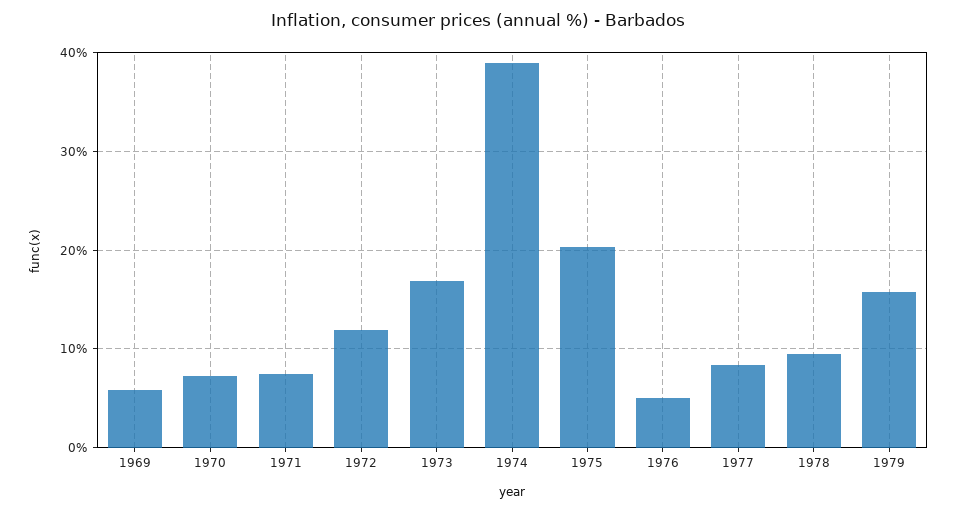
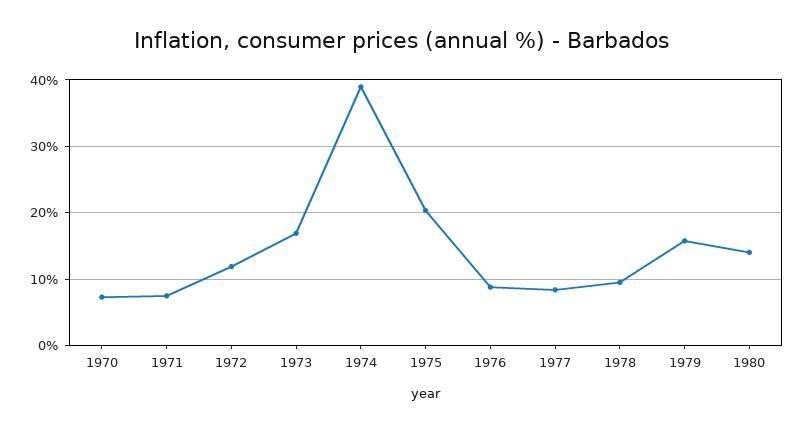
1969: 6 -> none
1976: 5 -> 9
1980: none -> 14

